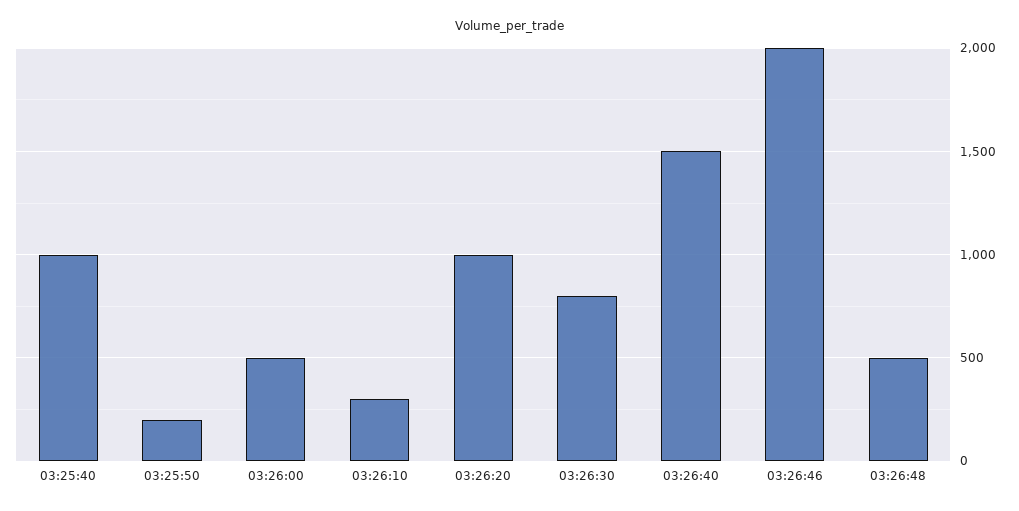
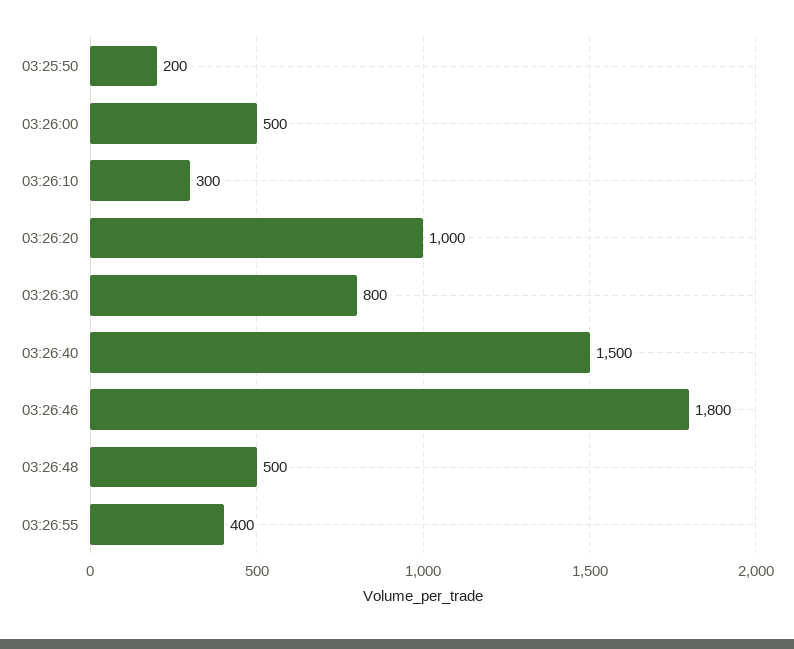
03:25:40: 1000 -> none
03:26:46: 2000 -> 1800
03:26:55: none -> 400

